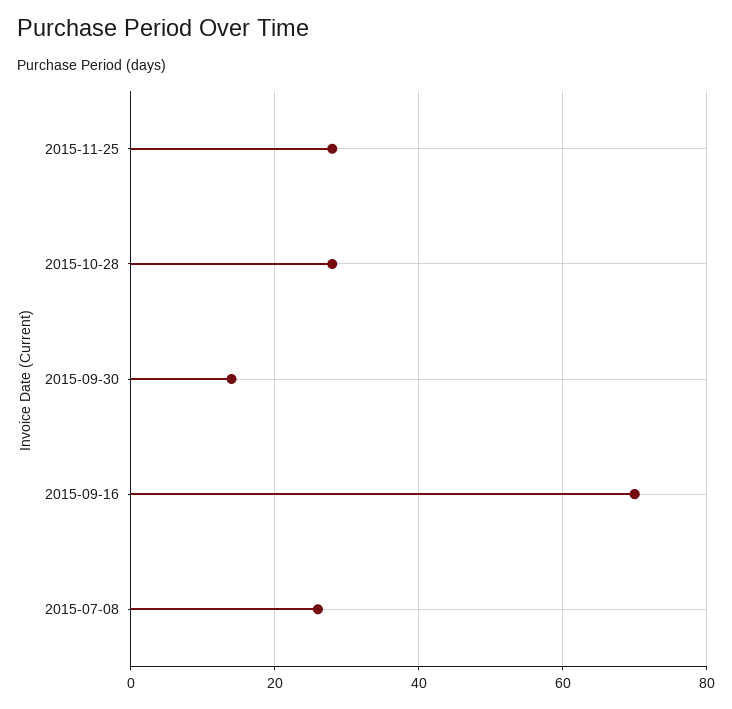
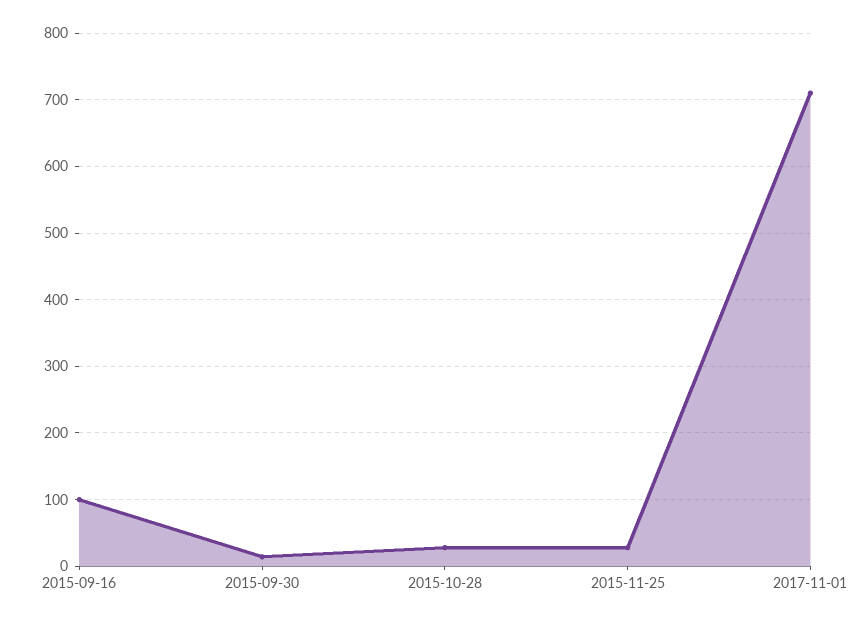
2015-09-16: 70 -> 100
2015-07-08: 25 -> none
2017-11-01: none -> 710

